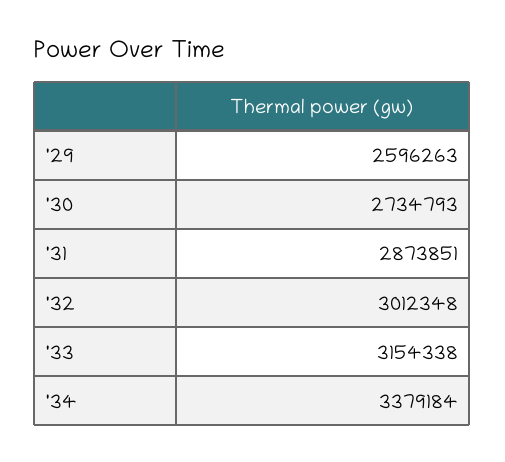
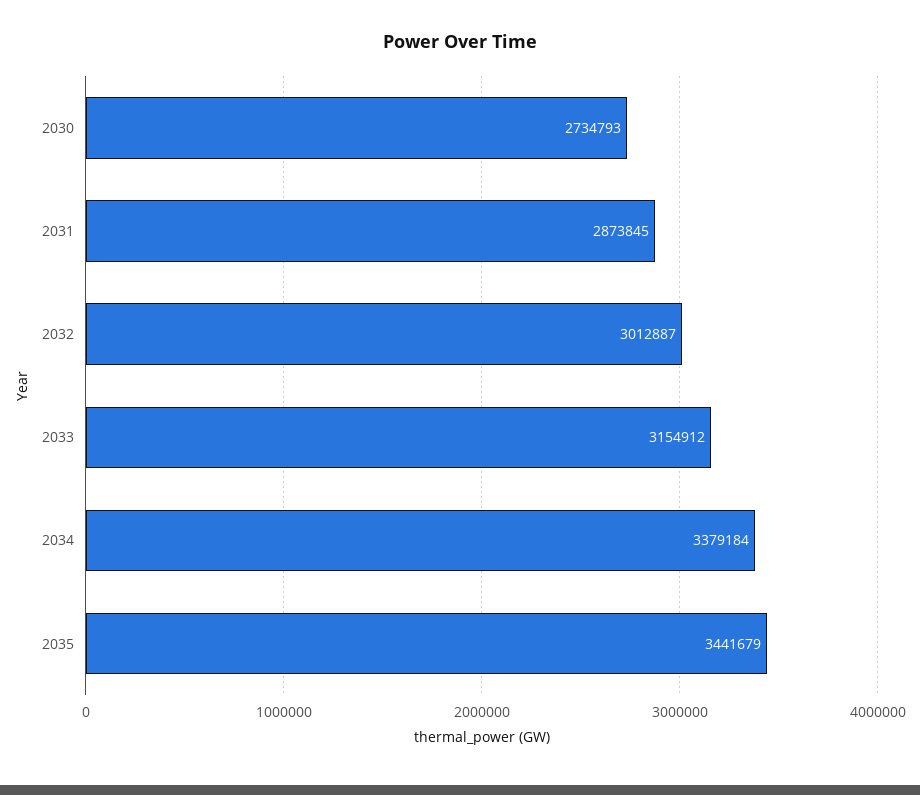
'29: 2596263 -> none
'31: 2873851 -> 2873845
'32: 3012348 -> 3012887
'33: 3154338 -> 3154912
2035: none -> 3441679

